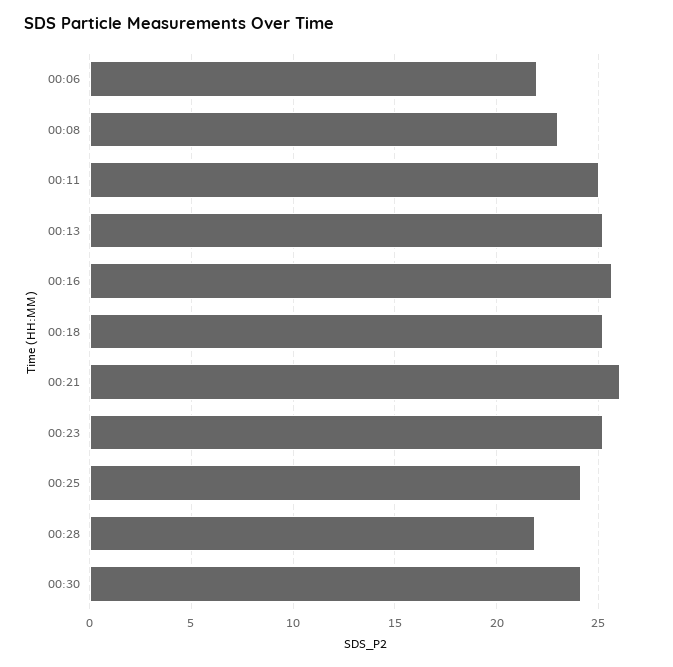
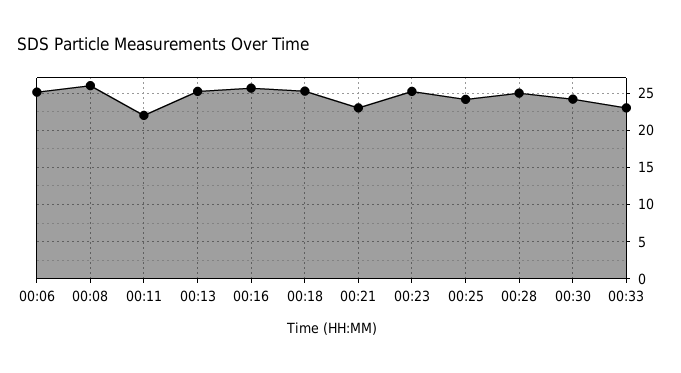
00:06: 22 -> 25
00:08: 23 -> 26
00:11: 25 -> 22
00:21: 26 -> 23
00:28: 22 -> 25
00:33: none -> 23

